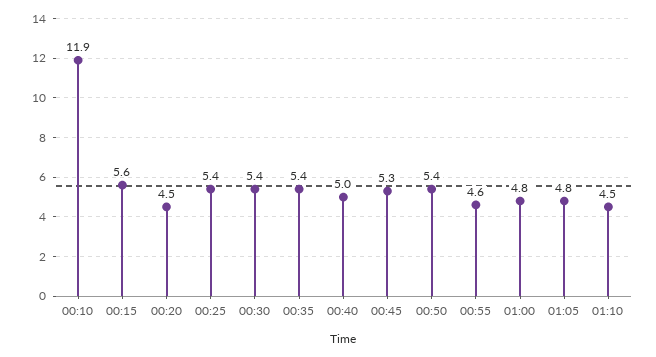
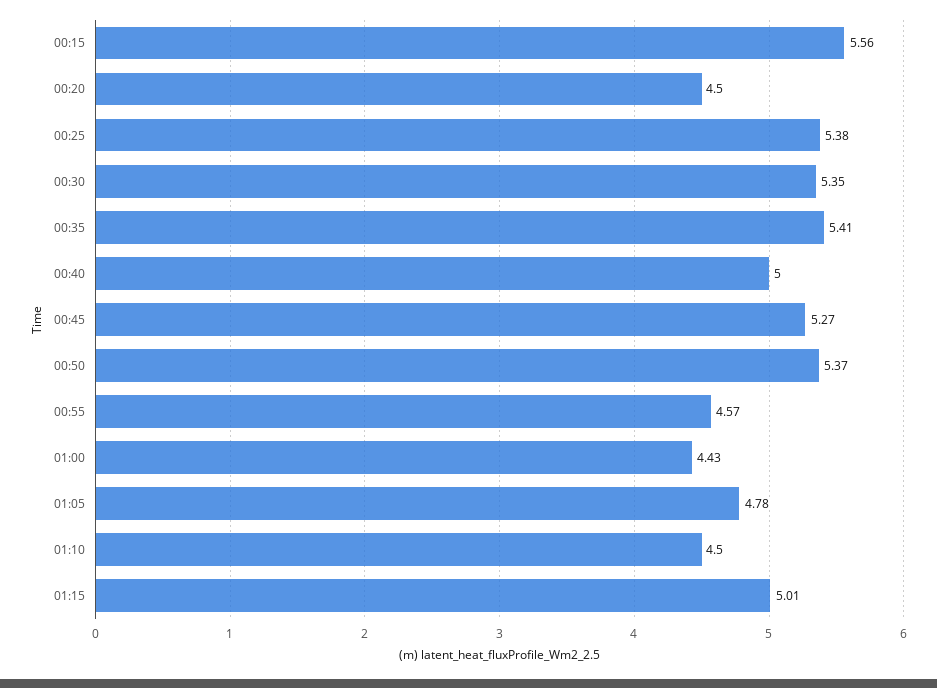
00:10: 11.9 -> none
01:00: 4.8 -> 4.43
01:15: none -> 5.01

